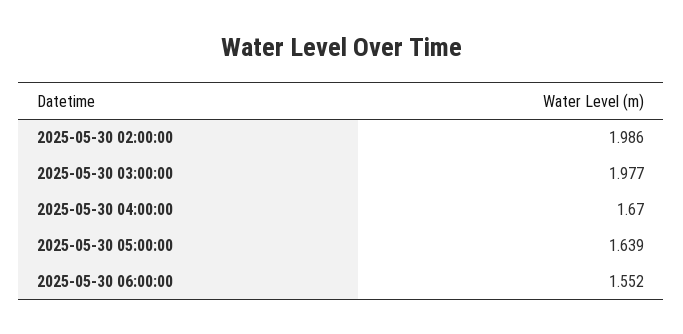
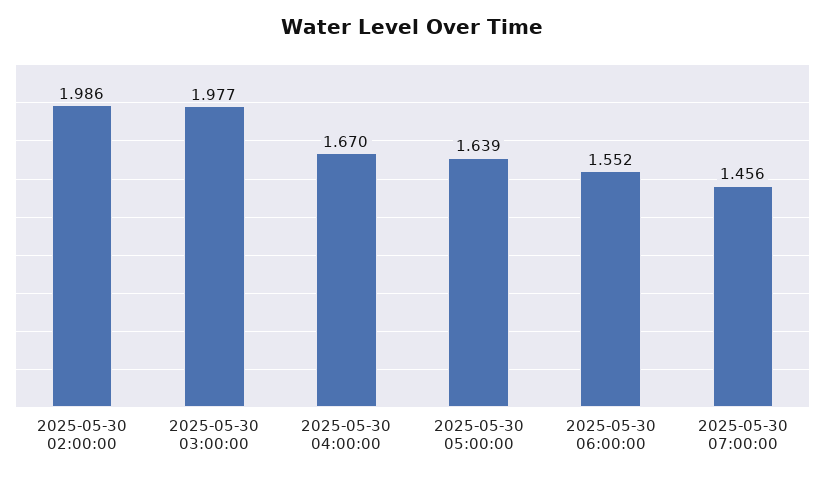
2025-05-30 07:00:00: none -> 1.456

